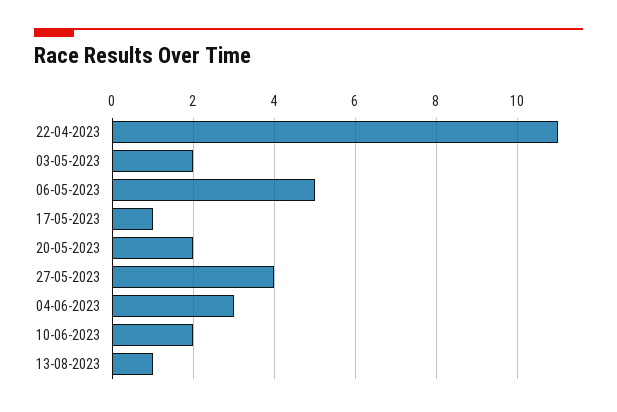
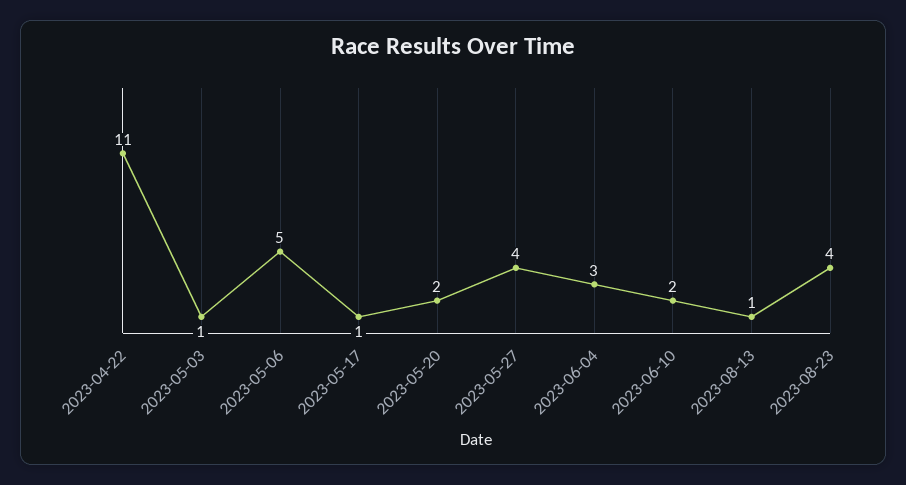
03-05-2023: 2 -> 1
2023-08-23: none -> 4

